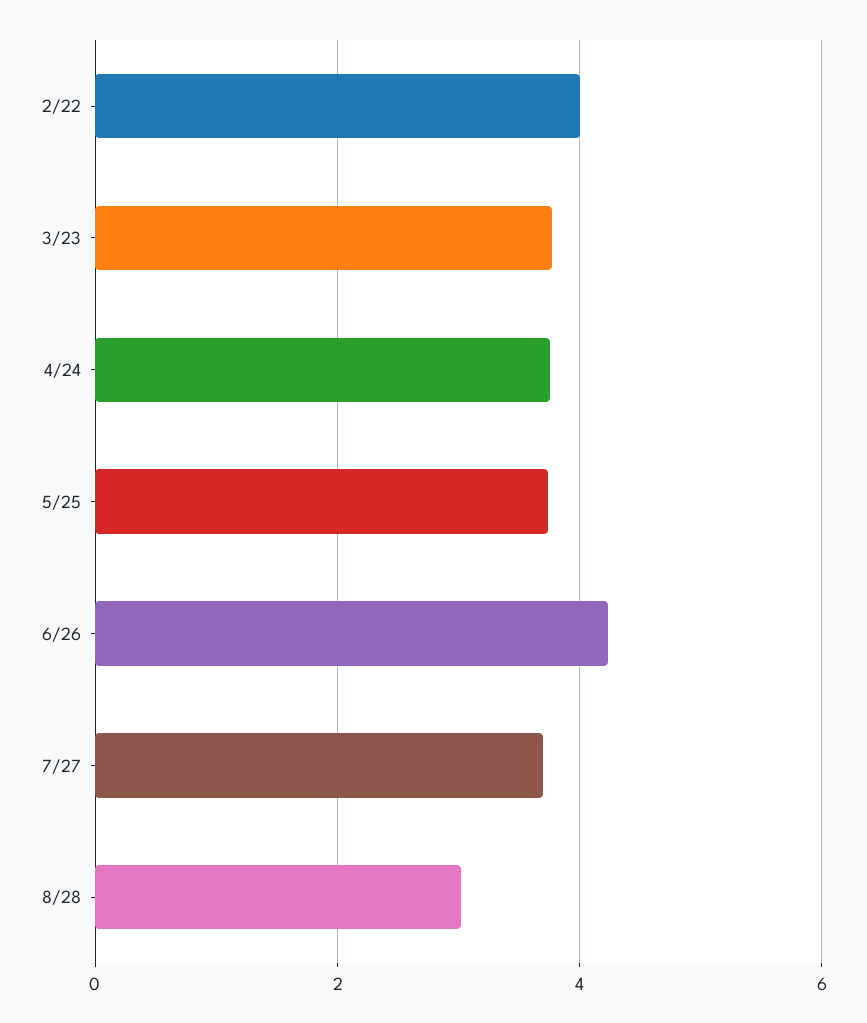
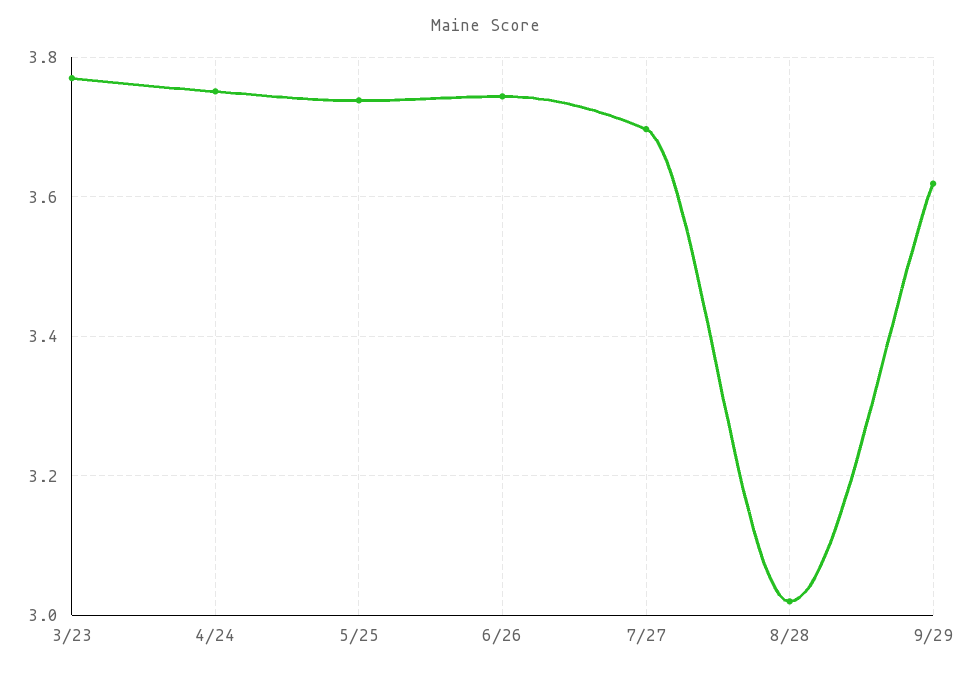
2/22: 4 -> none
6/26: 4.2 -> 3.74
9/29: none -> 3.62

